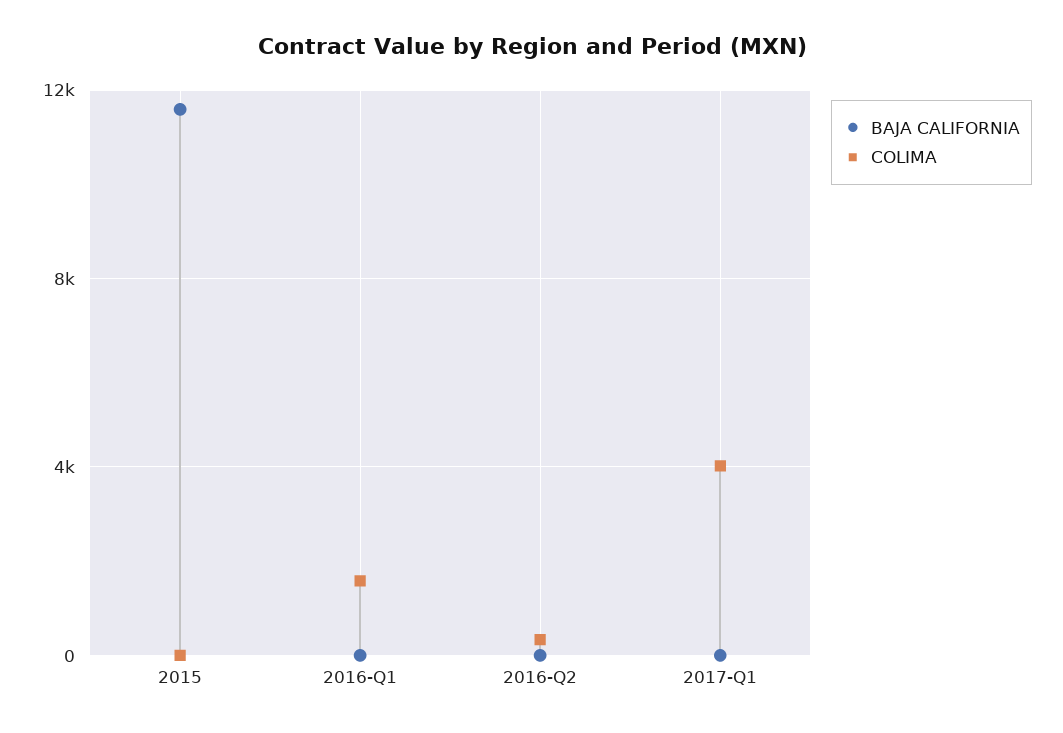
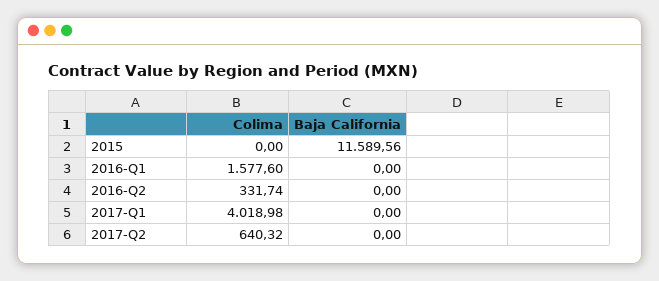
COLIMA, 2017-Q2: none -> 640.32
BAJA CALIFORNIA, 2017-Q2: none -> 0

